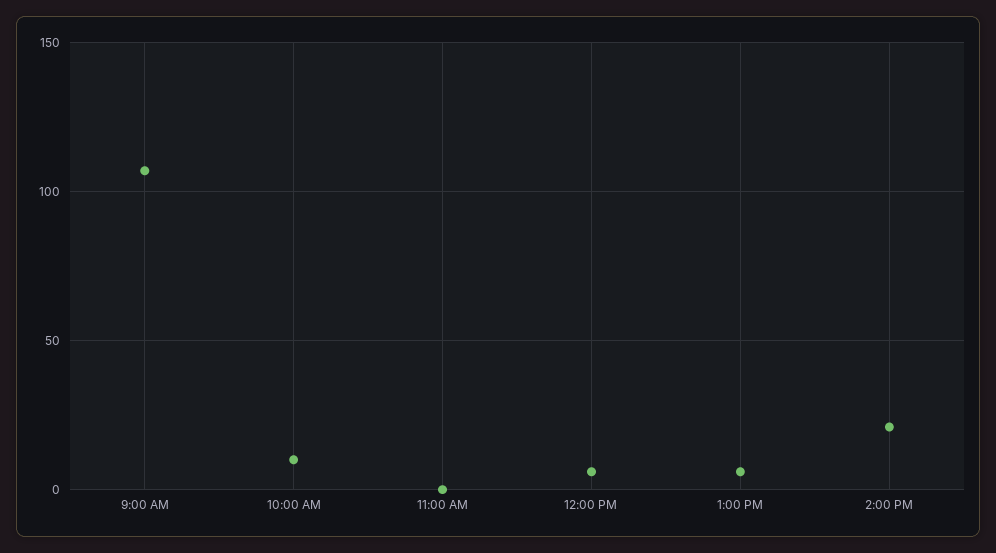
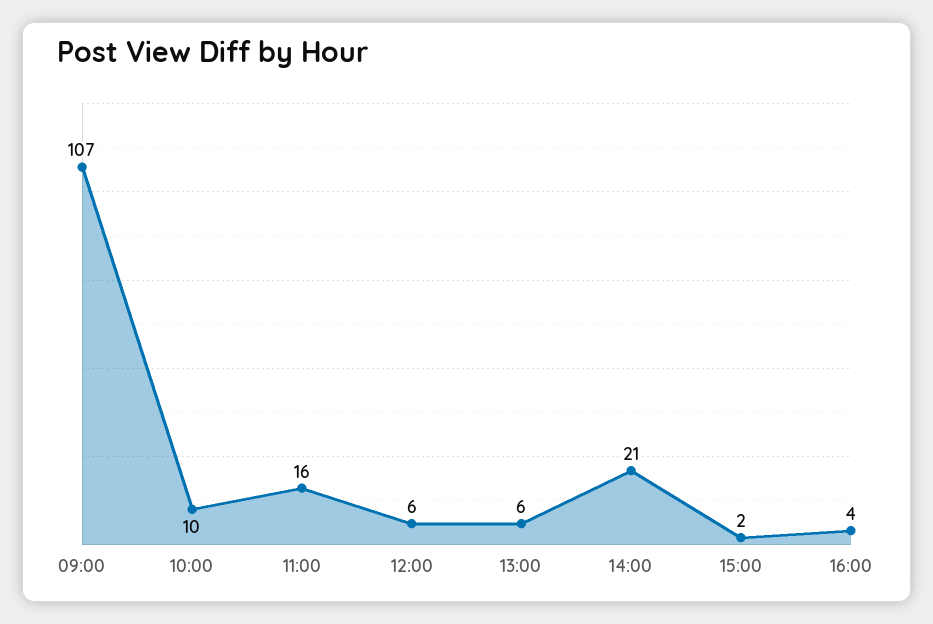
11:00 AM: 0 -> 16
15:00: none -> 2
16:00: none -> 4

